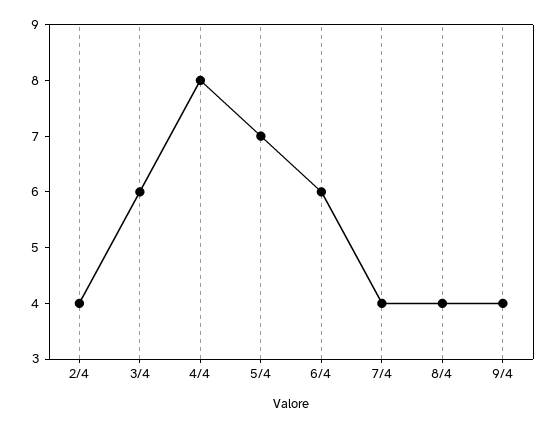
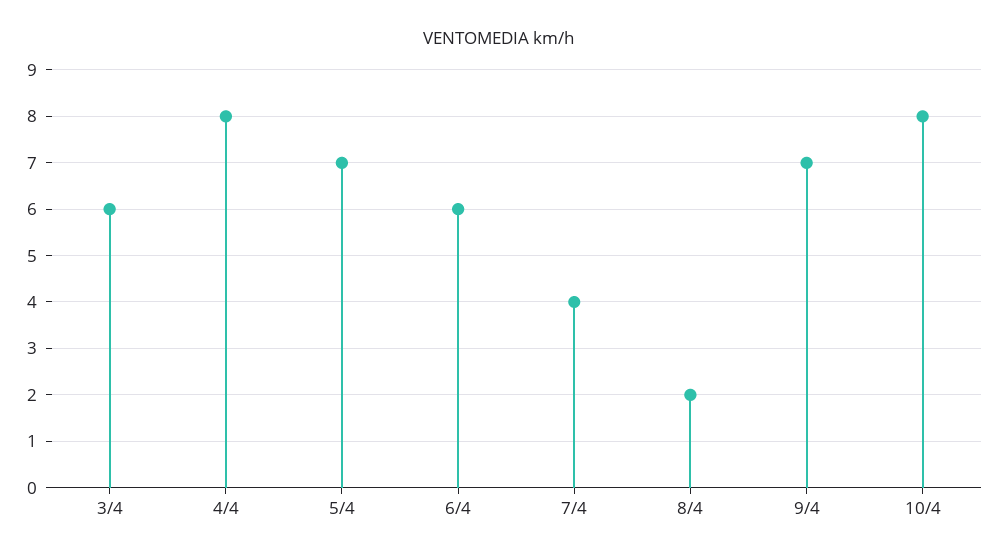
2/4: 4 -> none
8/4: 4 -> 2
9/4: 4 -> 7
10/4: none -> 8

